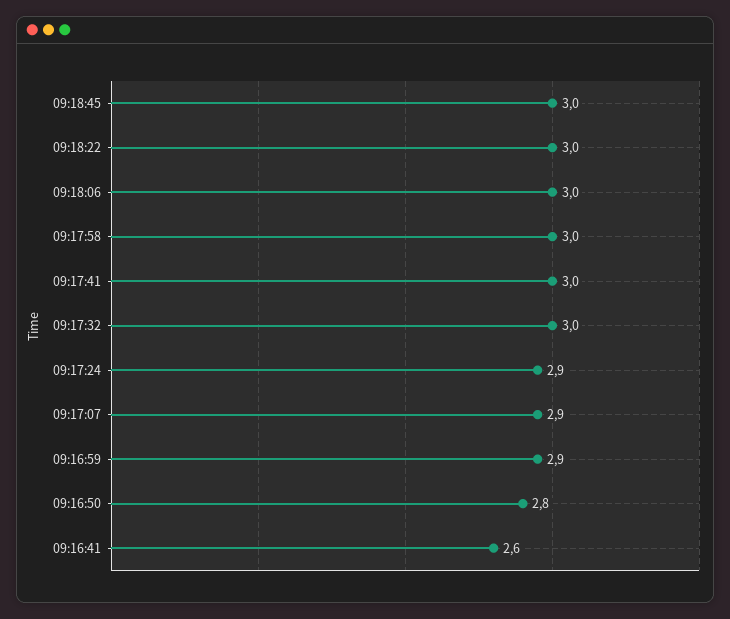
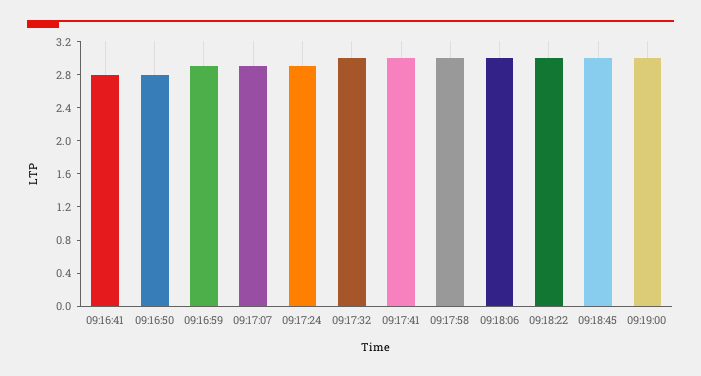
09:16:41: 2.6 -> 2.8
09:19:00: none -> 3

